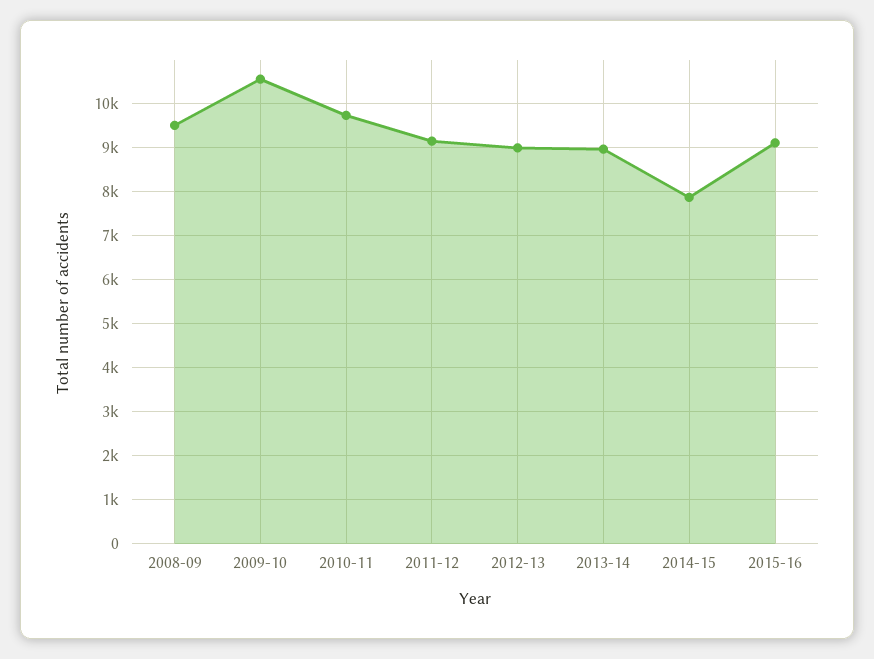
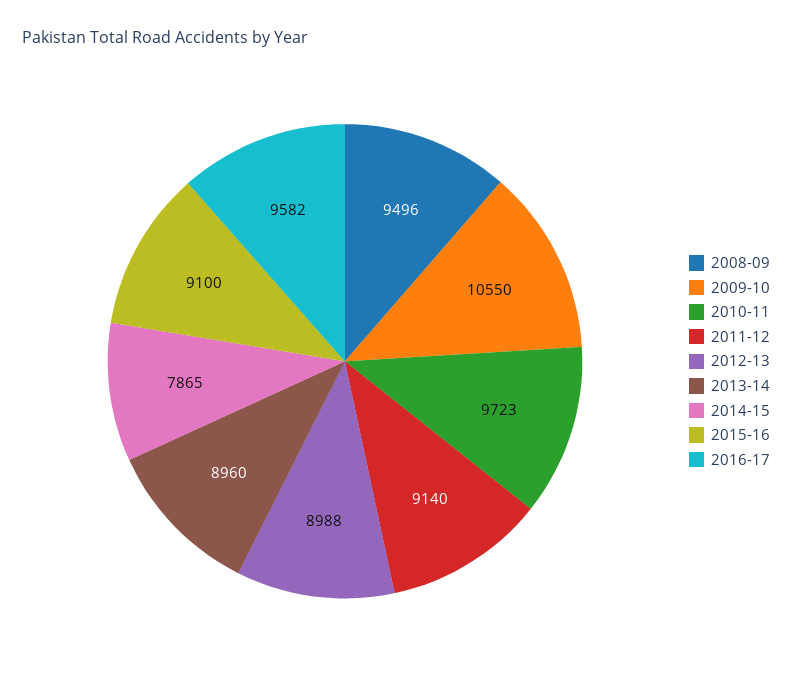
2016-17: none -> 9582

